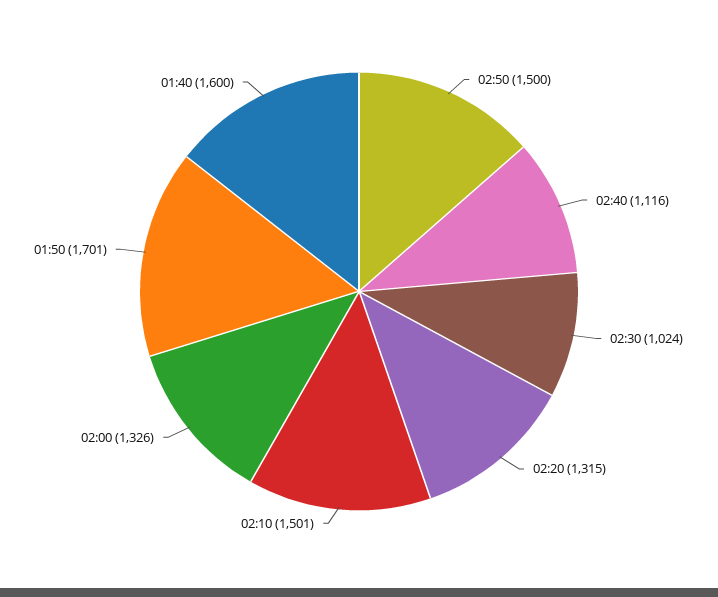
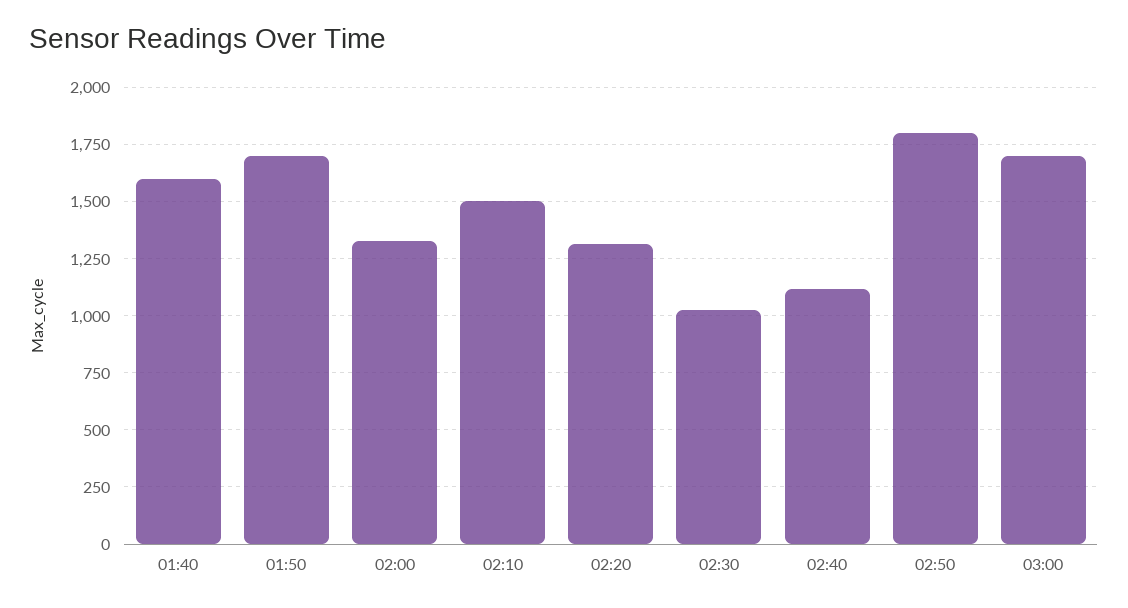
02:50: 1500 -> 1800
03:00: none -> 1700

